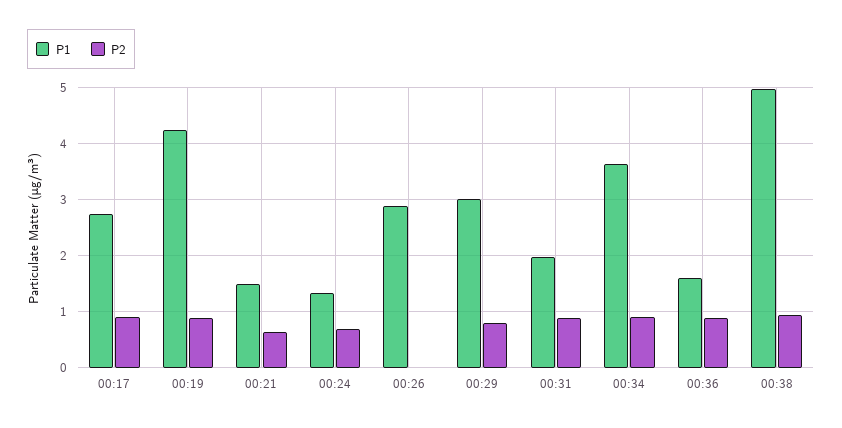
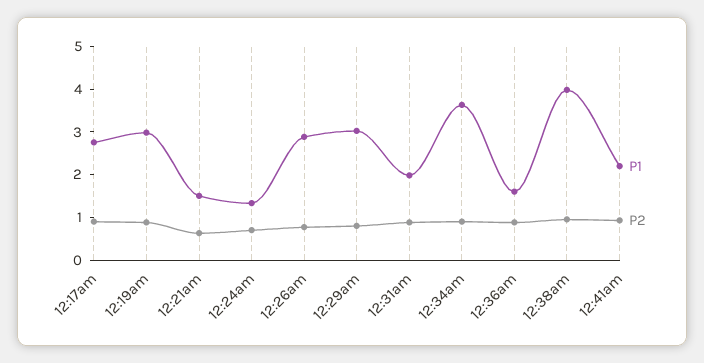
P1, 00:19: 4.2 -> 3
P2, 00:26: 0 -> 0.8
P1, 00:38: 5 -> 4
P1, 12:41am: none -> 2.2
P2, 12:41am: none -> 1

